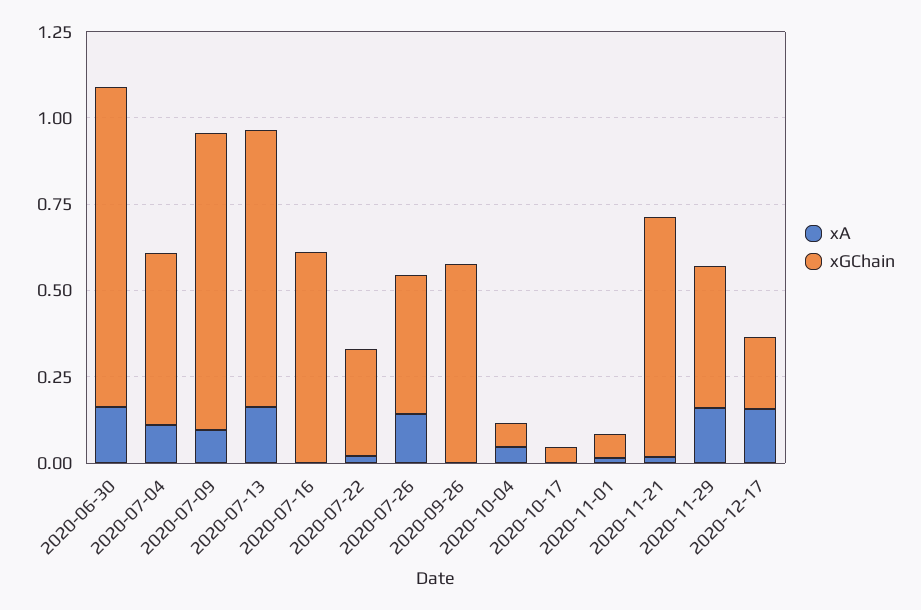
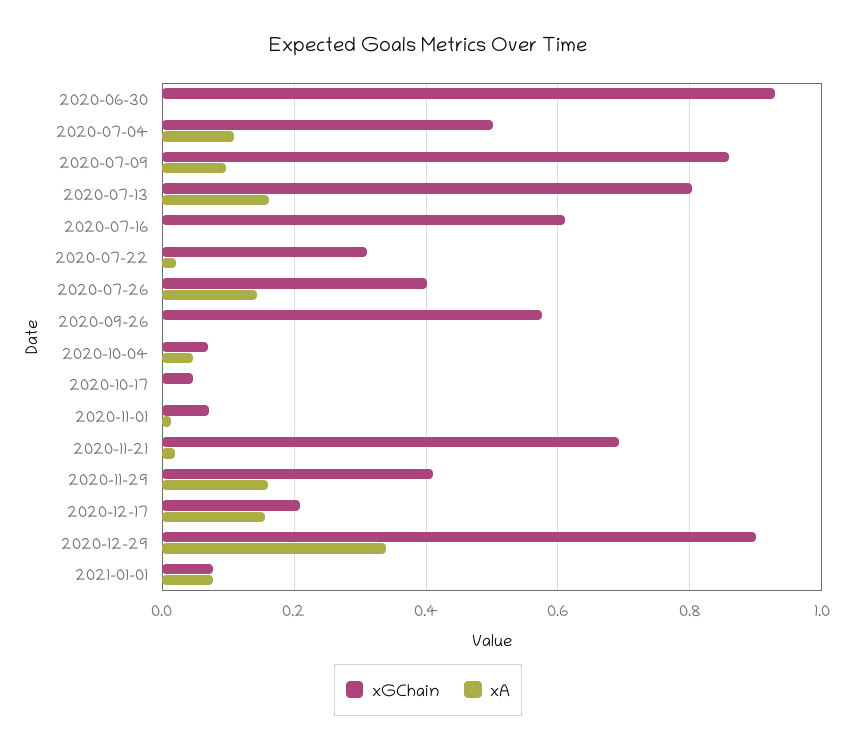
xA, 2020-06-30: 0.15 -> 0
xGChain, 2020-12-29: none -> 0.9
xA, 2020-12-29: none -> 0.34
xGChain, 2021-01-01: none -> 0.08
xA, 2021-01-01: none -> 0.08

